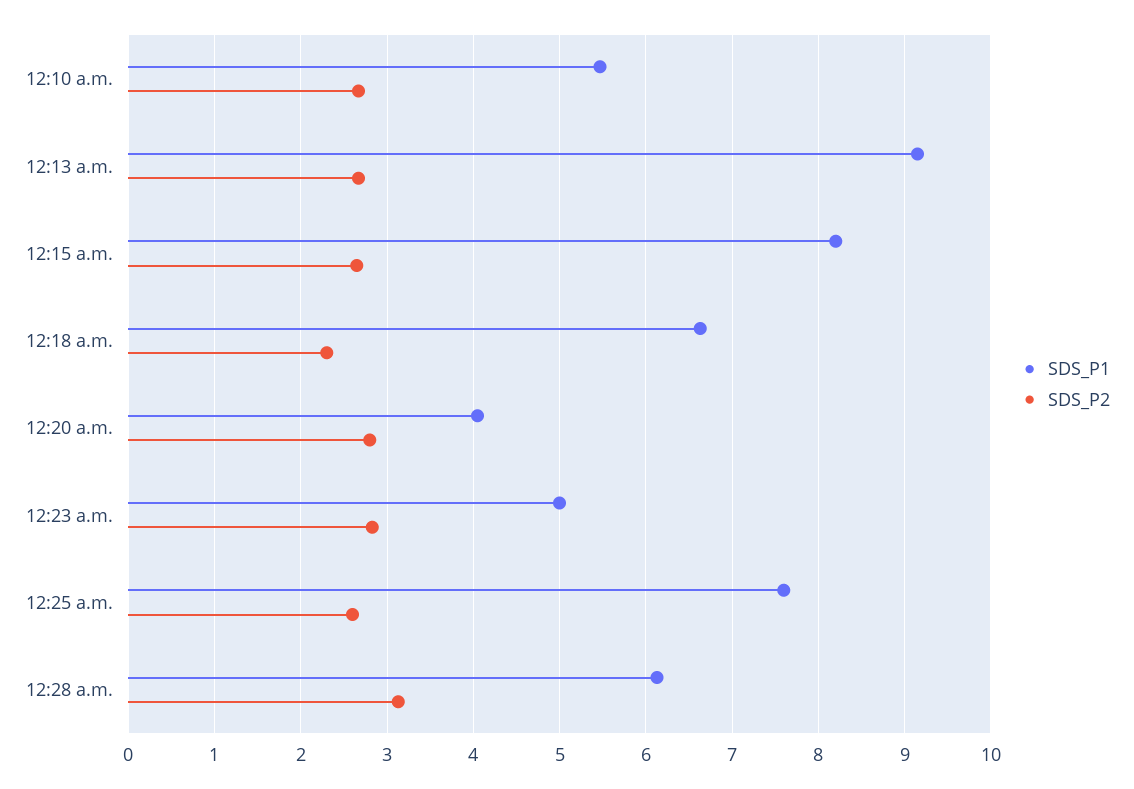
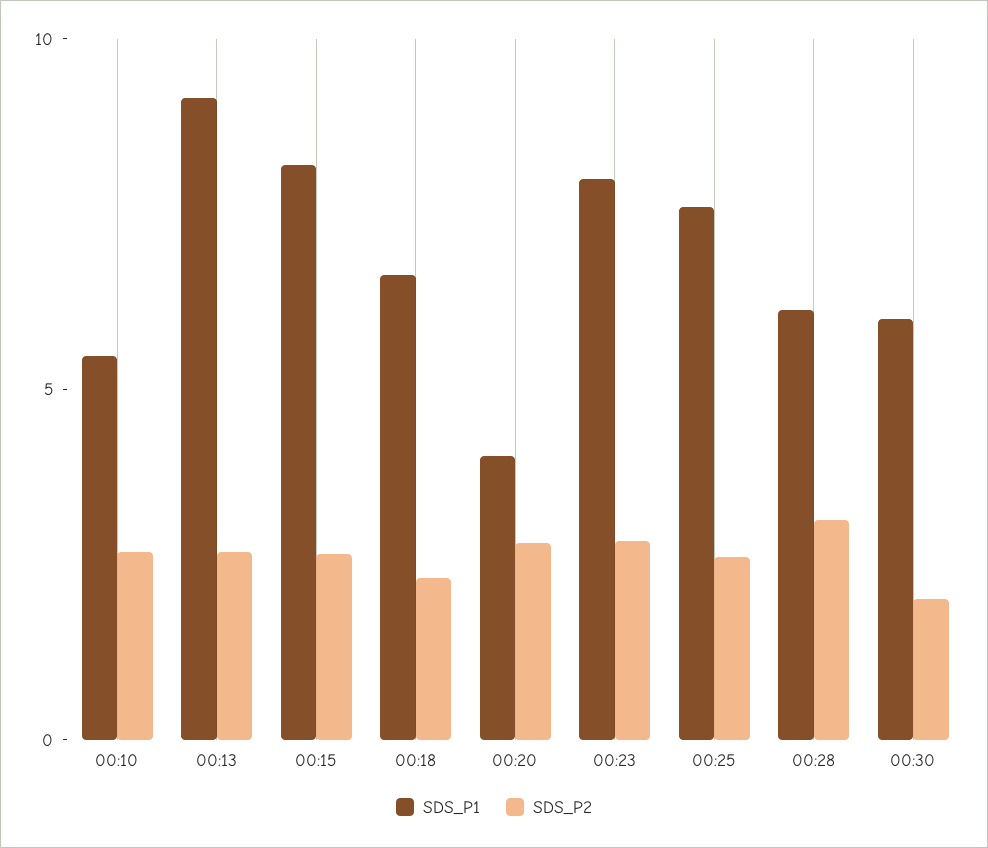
SDS_P1, 12:23 a.m.: 5 -> 8
SDS_P1, 00:30: none -> 6
SDS_P2, 00:30: none -> 2

